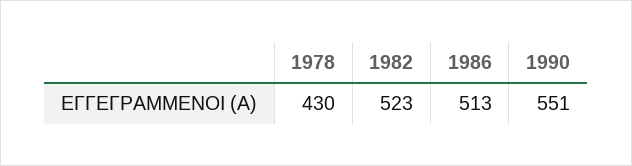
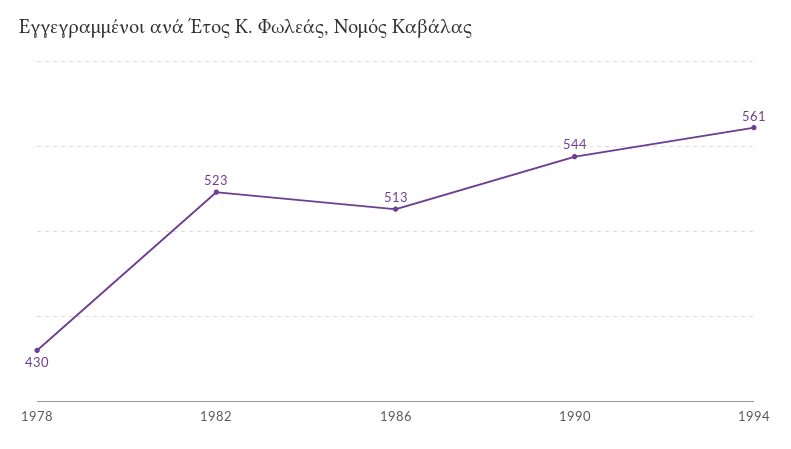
1990: 551 -> 544
1994: none -> 561

